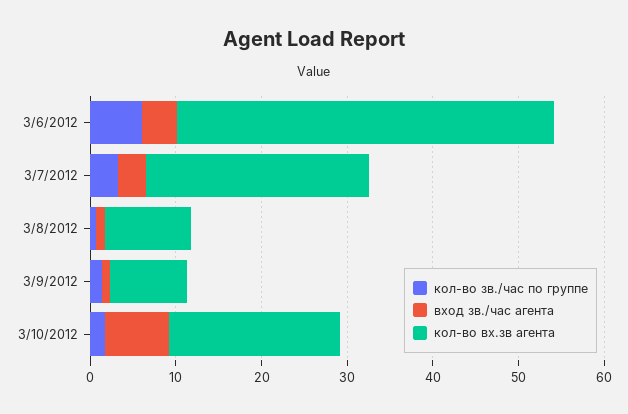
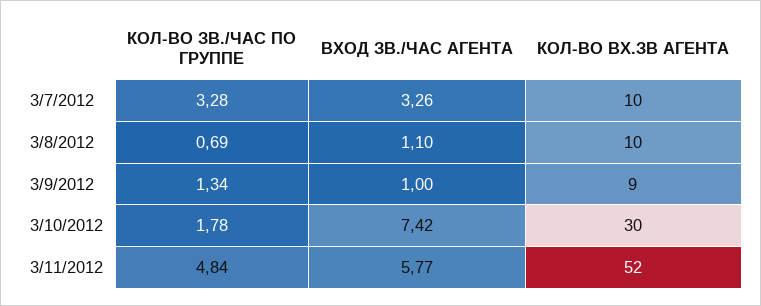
кол-во зв./час по группе, 3/6/2012: 6 -> none
вход зв./час агента, 3/6/2012: 4 -> none
кол-во вх.зв агента, 3/6/2012: 44 -> none
кол-во вх.зв агента, 3/7/2012: 26 -> 10
кол-во вх.зв агента, 3/10/2012: 20 -> 30
кол-во зв./час по группе, 3/11/2012: none -> 4.84
вход зв./час агента, 3/11/2012: none -> 5.77
кол-во вх.зв агента, 3/11/2012: none -> 52

